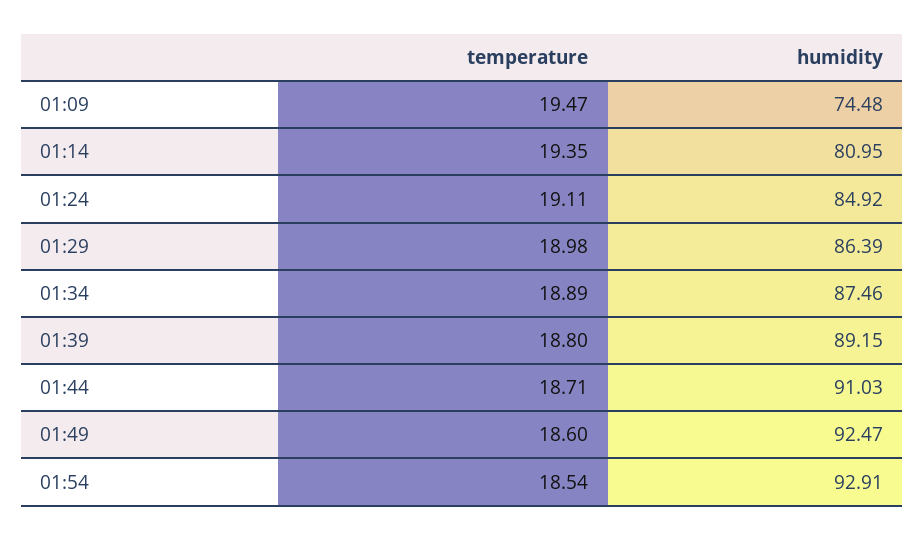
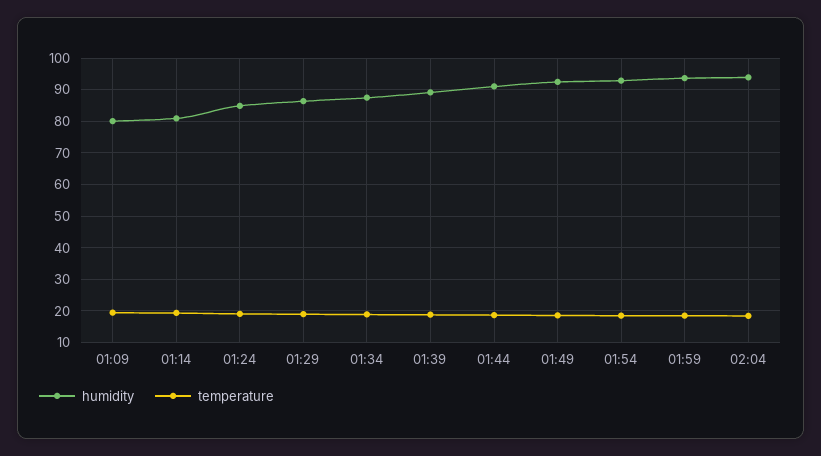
humidity, 01:09: 74.48 -> 80
humidity, 01:59: none -> 94
temperature, 01:59: none -> 18
humidity, 02:04: none -> 94
temperature, 02:04: none -> 18

